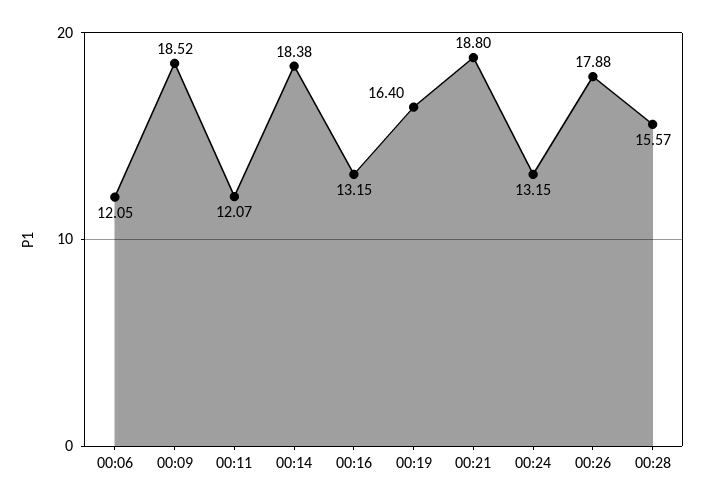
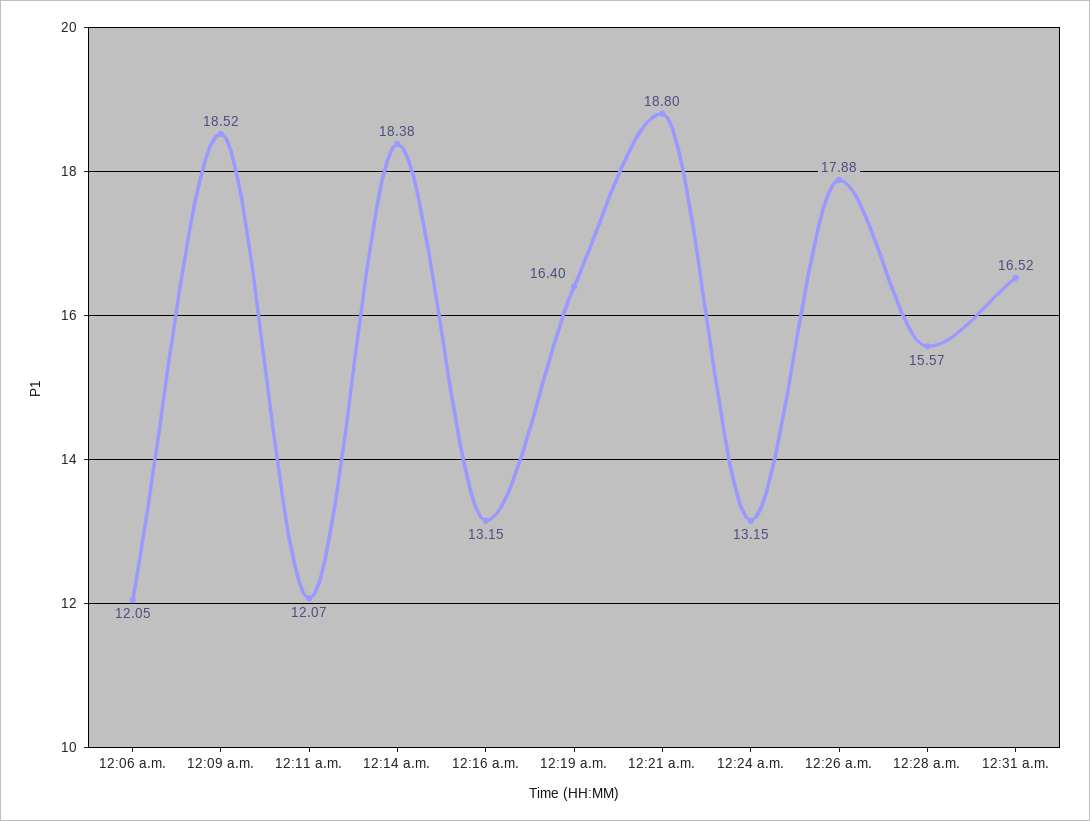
12:31 a.m.: none -> 16.52

